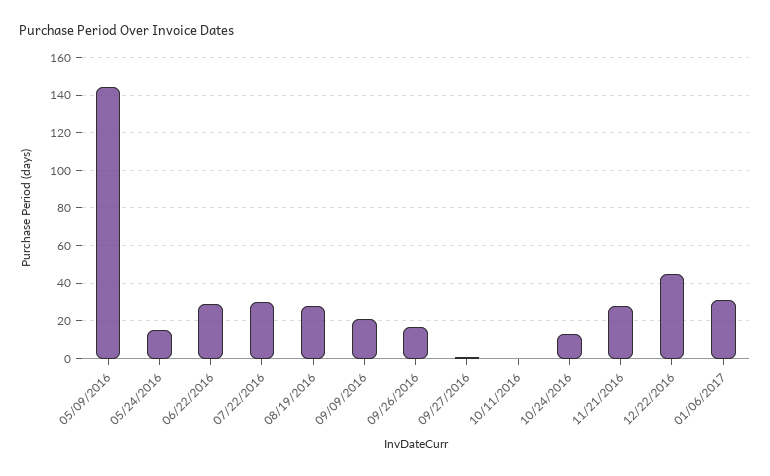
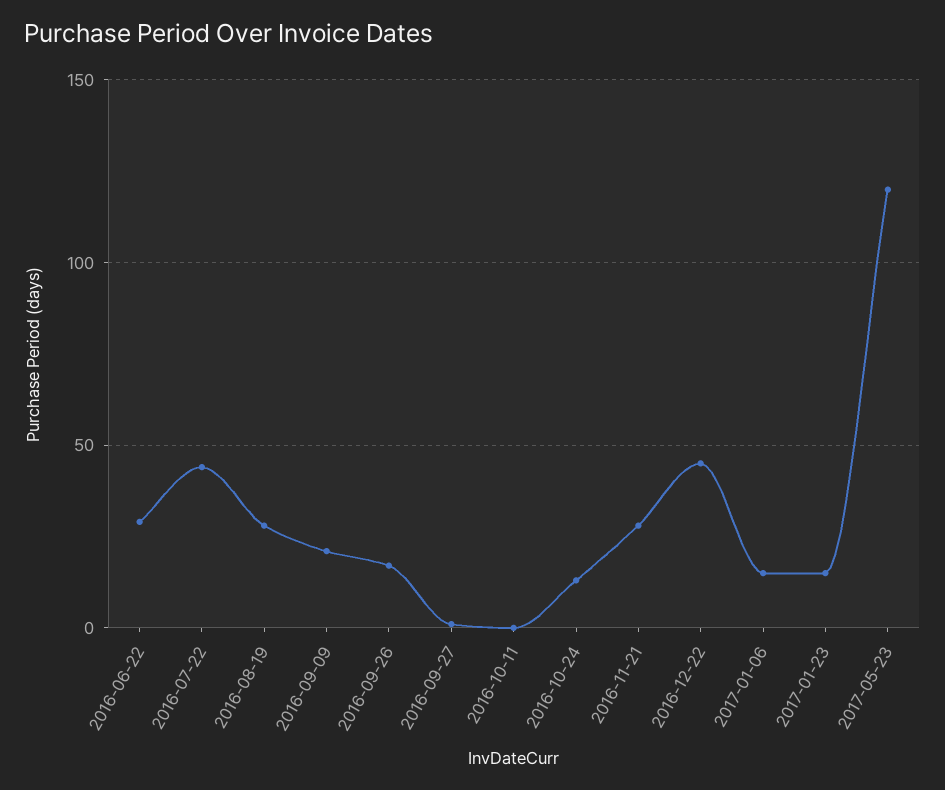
05/09/2016: 145 -> none
05/24/2016: 15 -> none
07/22/2016: 30 -> 45
01/06/2017: 30 -> 15
2017-01-23: none -> 15
2017-05-23: none -> 120

